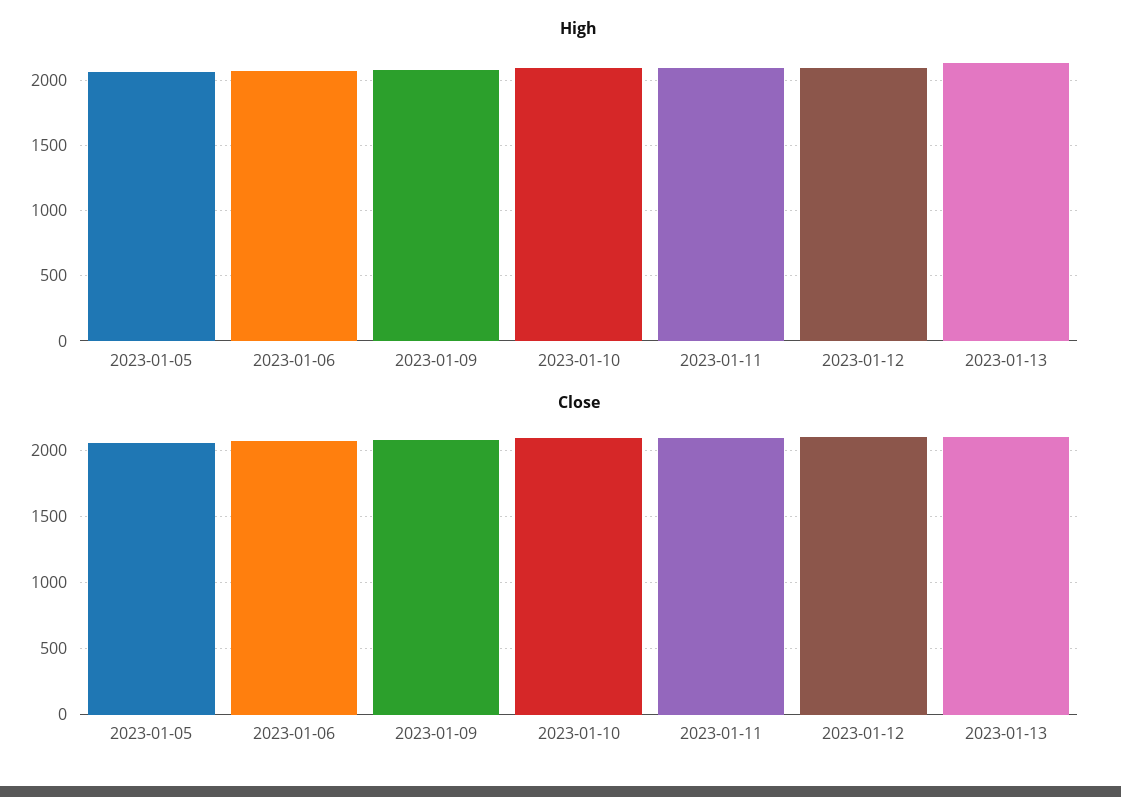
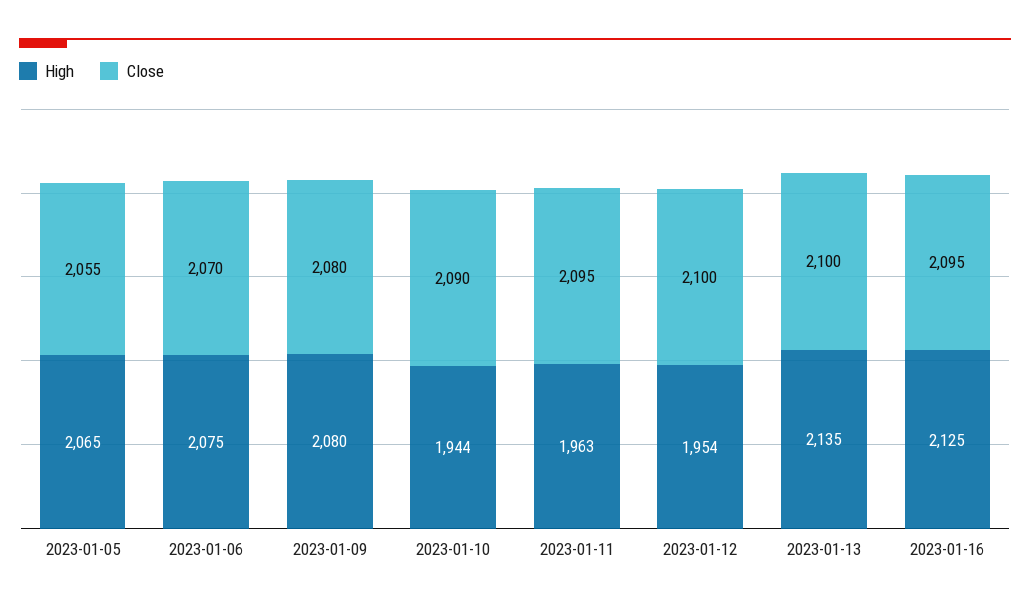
High, 2023-01-10: 2100 -> 1944
High, 2023-01-11: 2100 -> 1963
High, 2023-01-12: 2100 -> 1954
High, 2023-01-16: none -> 2125
Close, 2023-01-16: none -> 2095

